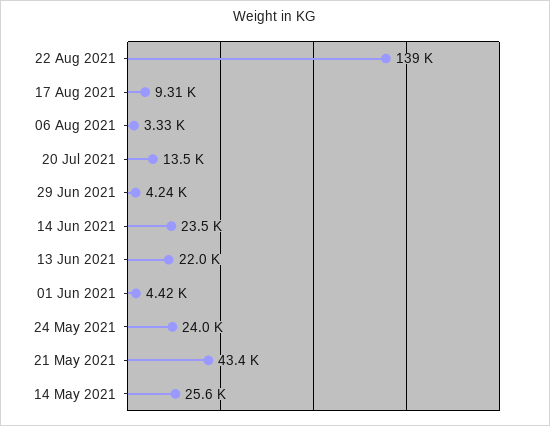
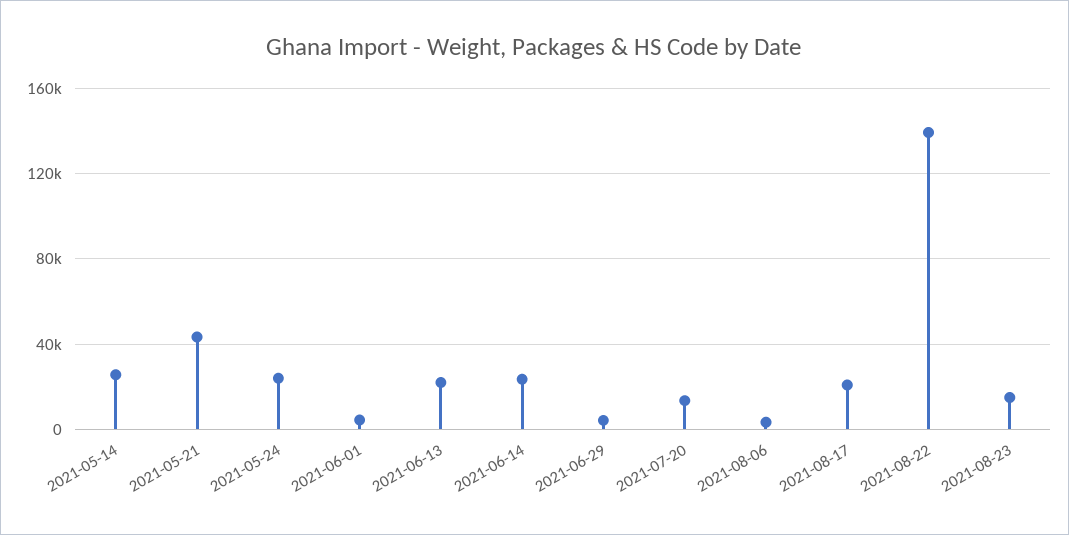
17 Aug 2021: 9310 -> 20000
2021-08-23: none -> 15000

